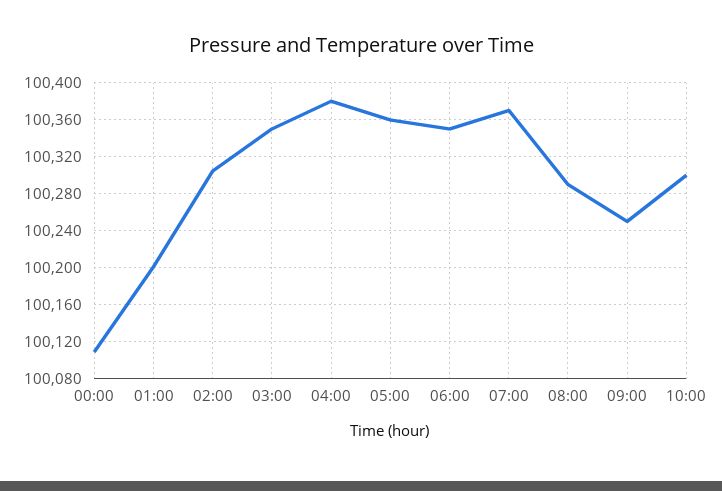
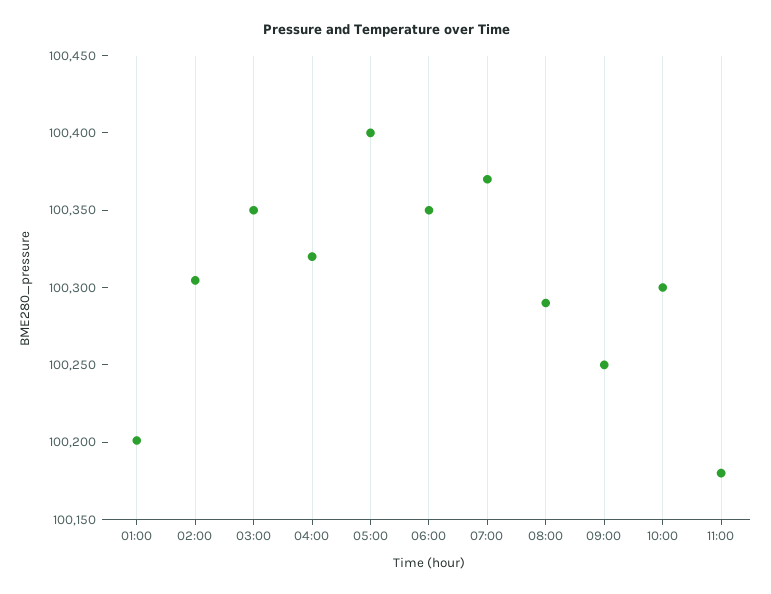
00:00: 100110 -> none
04:00: 100380 -> 100320
05:00: 100360 -> 100400
11:00: none -> 100180

